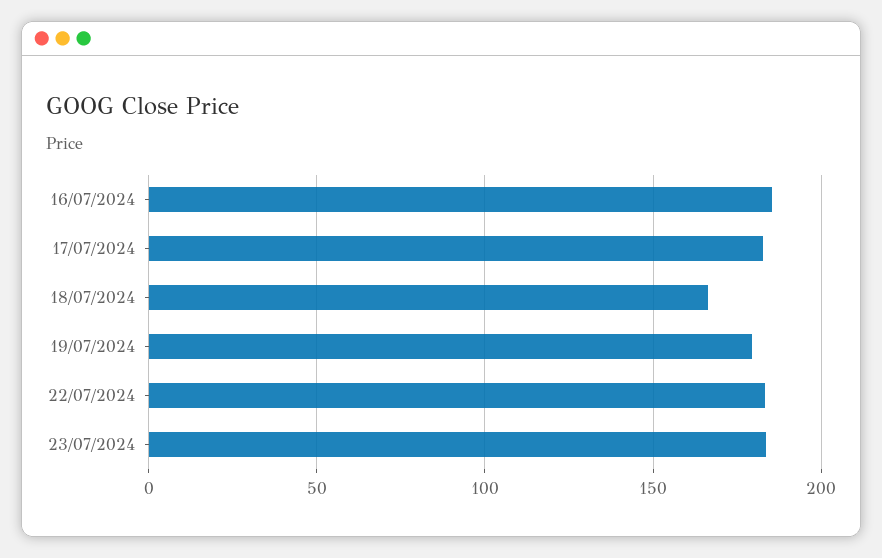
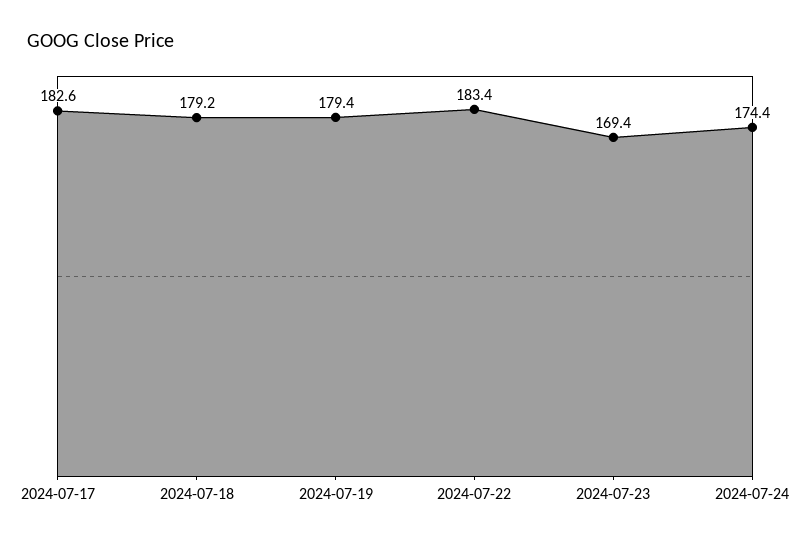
16/07/2024: 185 -> none
18/07/2024: 165 -> 179.2
23/07/2024: 185 -> 169.4
2024-07-24: none -> 174.4

